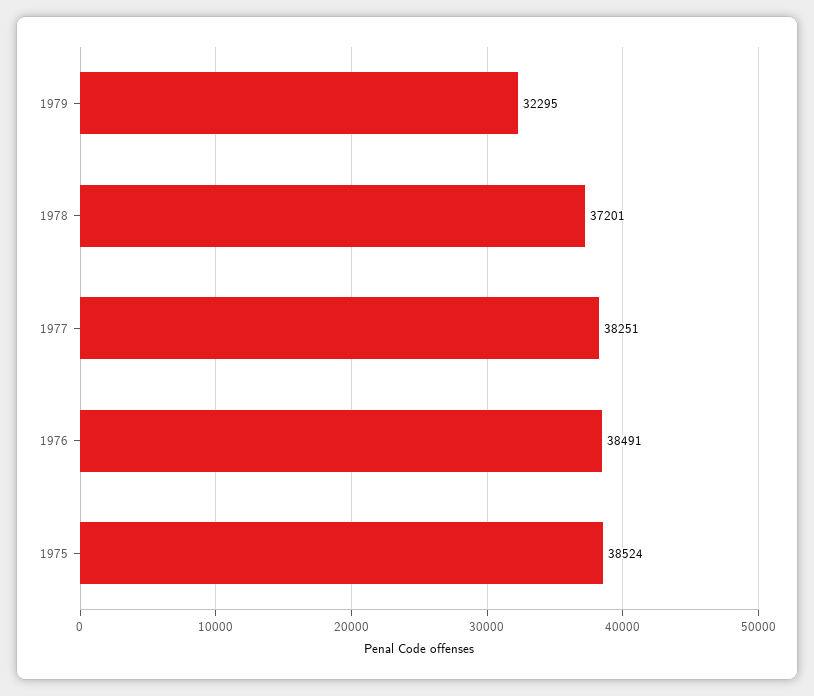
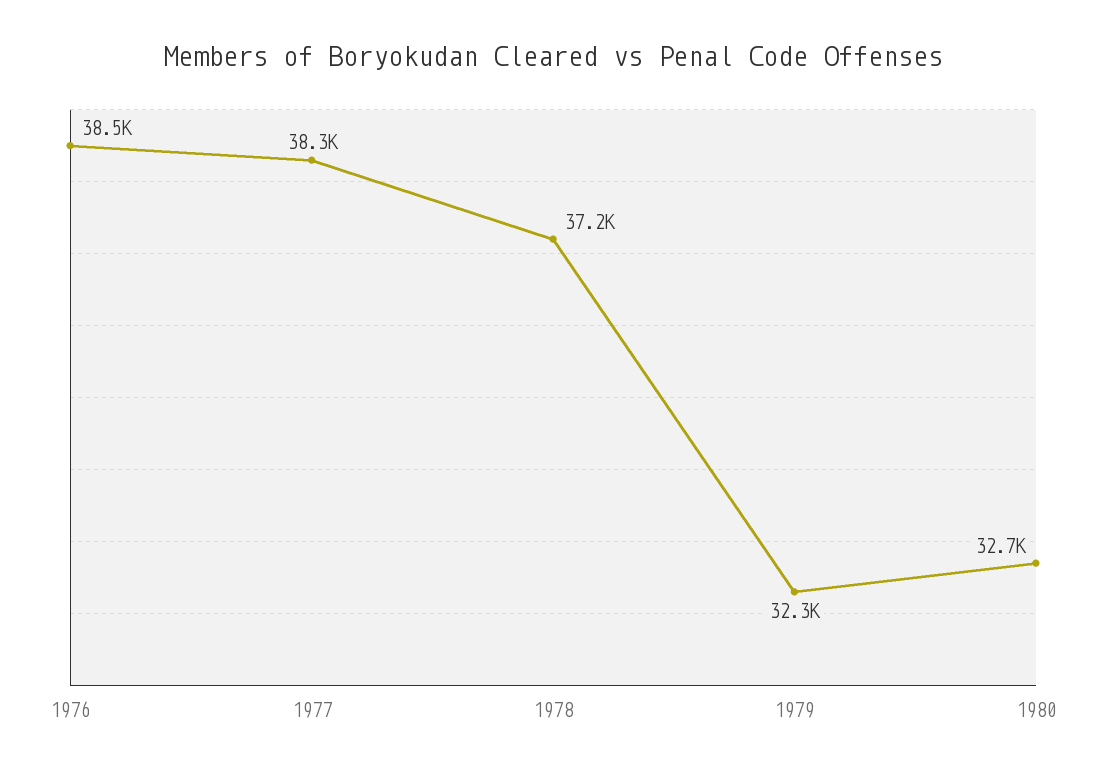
1975: 38524 -> none
1980: none -> 32700

